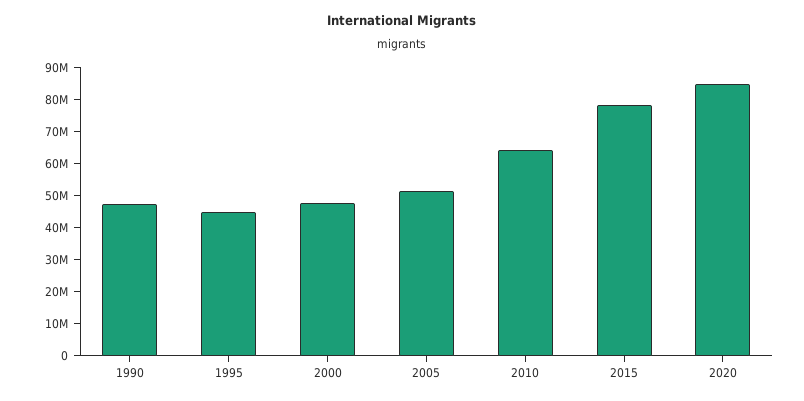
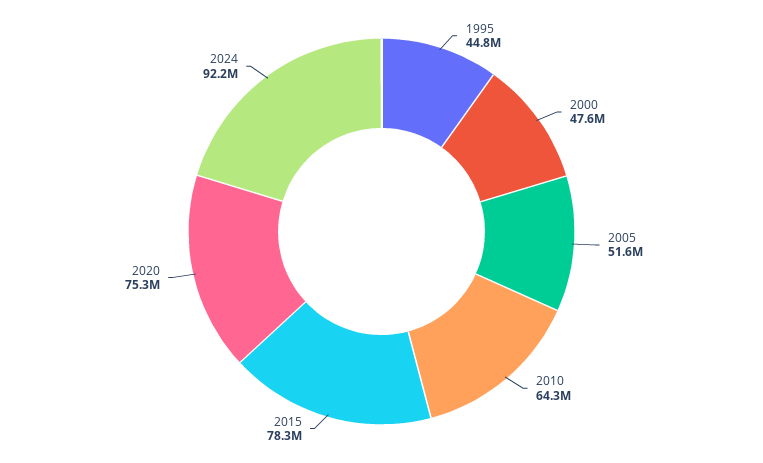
1990: 47500000 -> none
2020: 85000000 -> 75300000
2024: none -> 92200000

